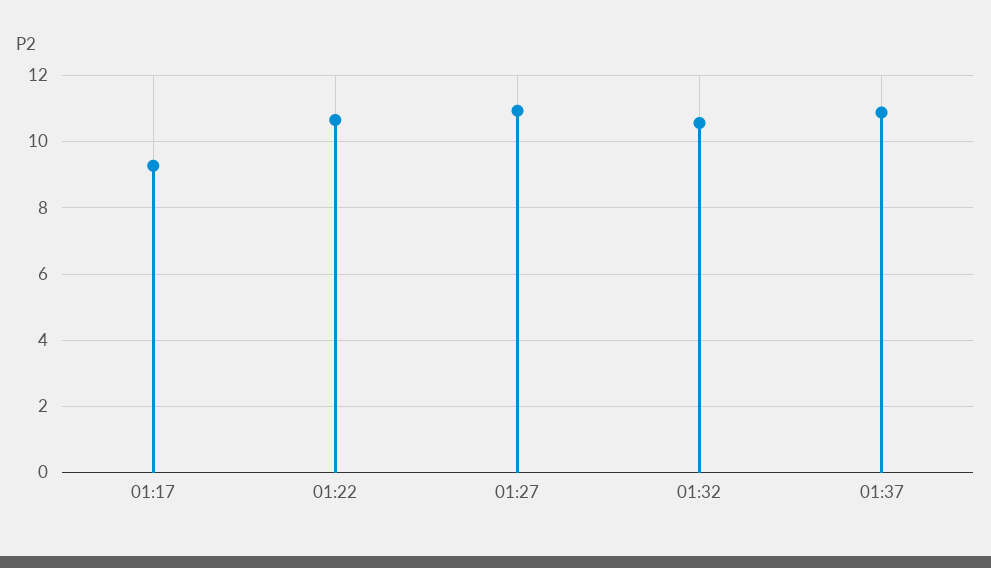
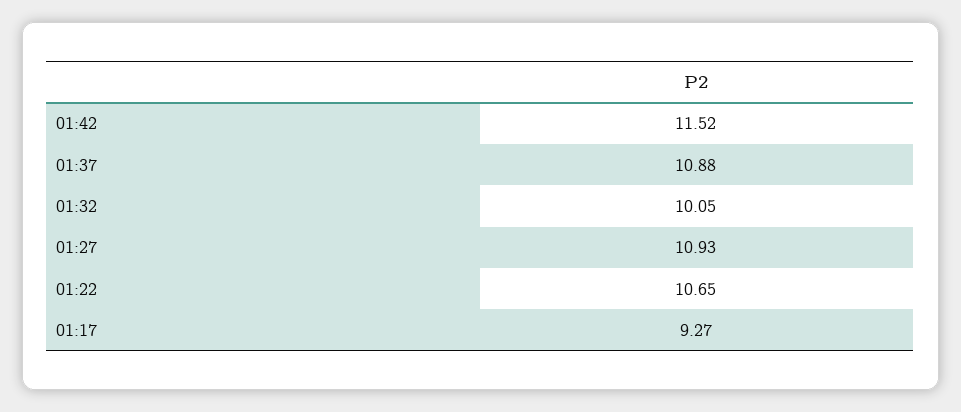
01:32: 10.6 -> 10.05
01:42: none -> 11.52

